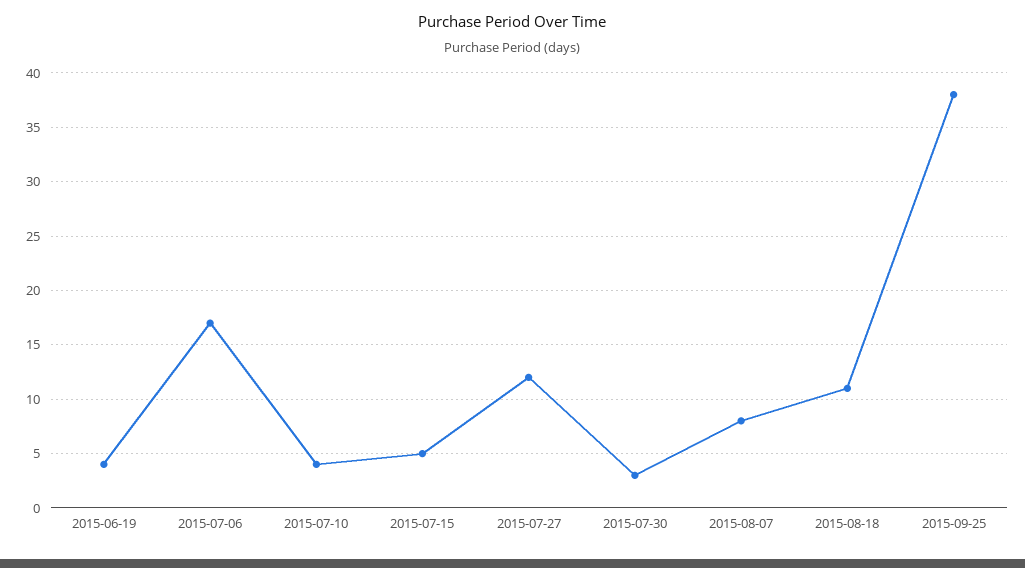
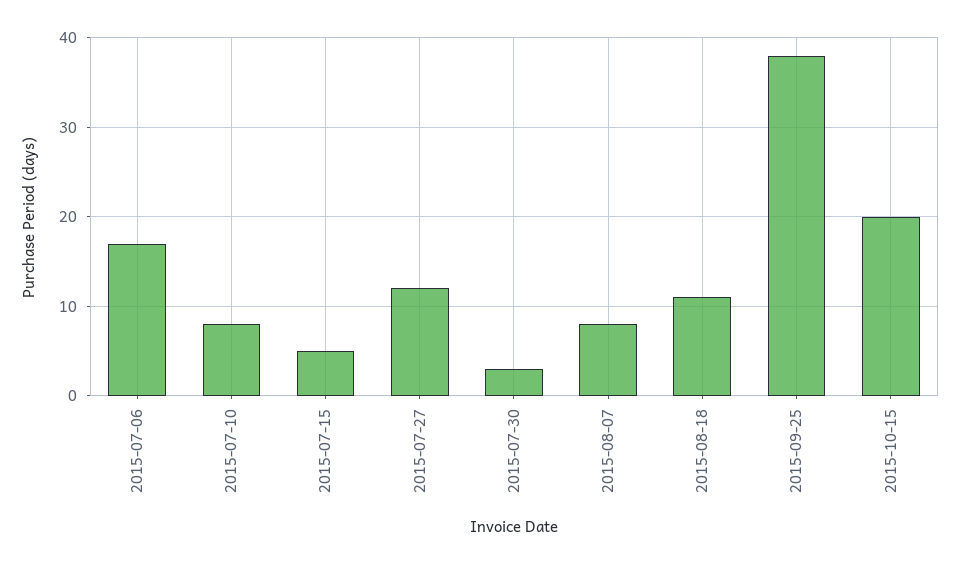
2015-06-19: 4 -> none
2015-07-10: 4 -> 8
2015-10-15: none -> 20

